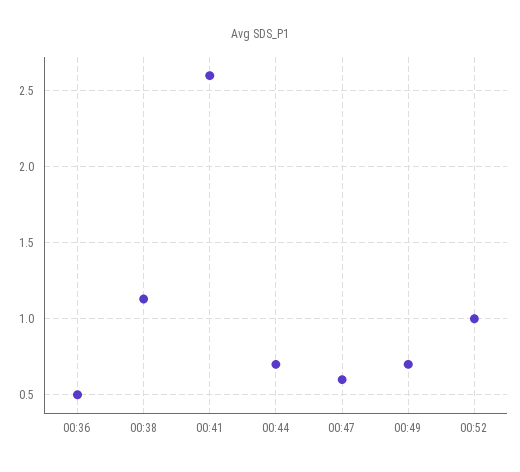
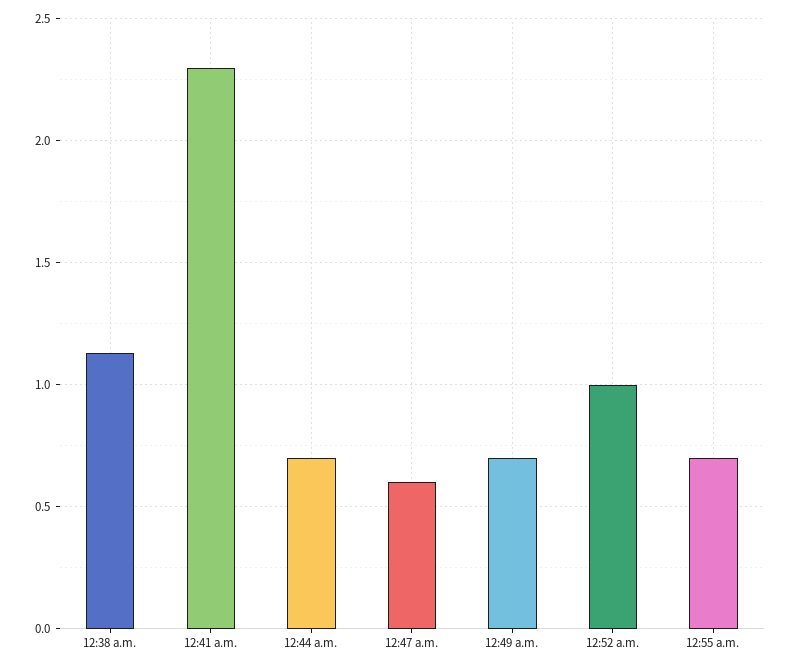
00:36: 0.5 -> none
00:41: 2.6 -> 2.3
12:55 a.m.: none -> 0.7

